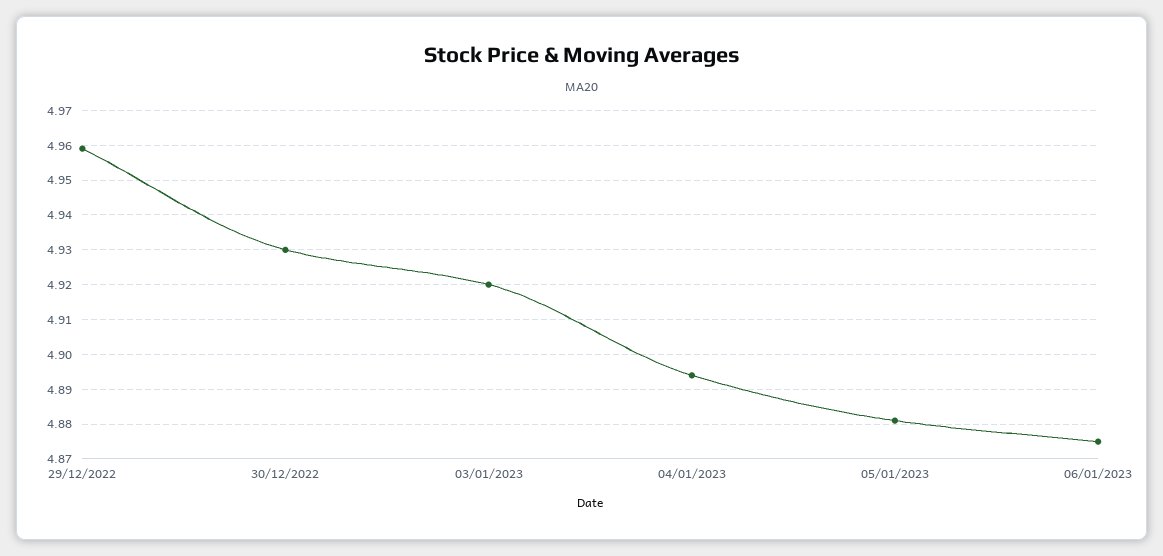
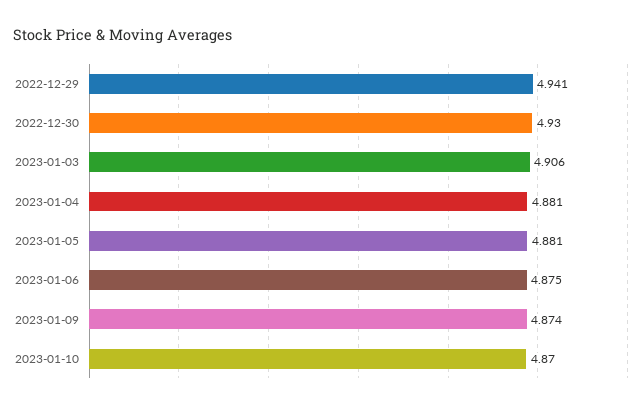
29/12/2022: 4.96 -> 4.941
03/01/2023: 4.92 -> 4.906
04/01/2023: 4.895 -> 4.881
2023-01-09: none -> 4.874
2023-01-10: none -> 4.87

